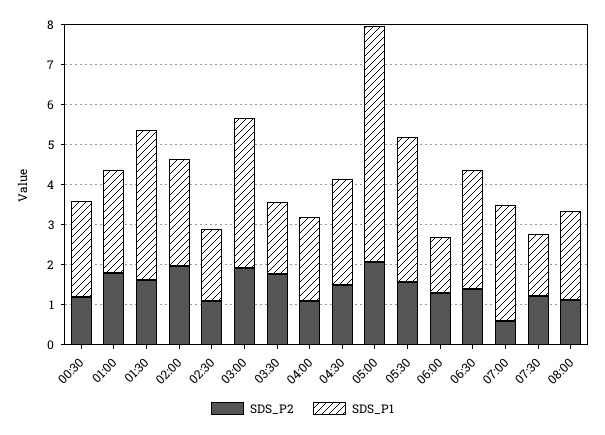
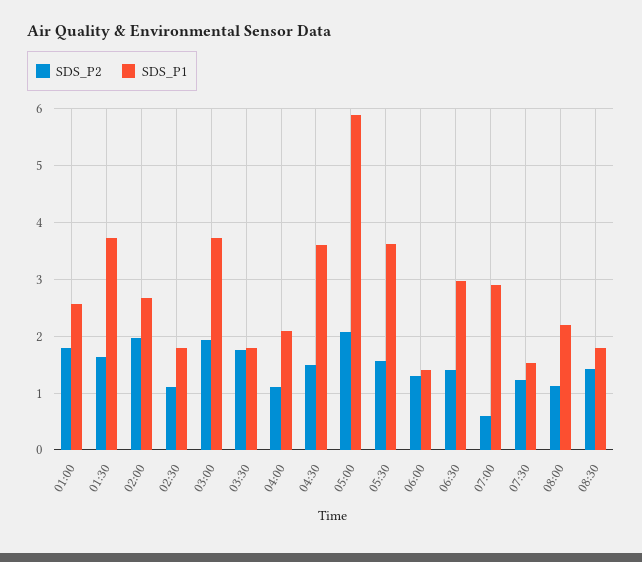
SDS_P2, 00:30: 1.2 -> none
SDS_P1, 00:30: 2.4 -> none
SDS_P1, 04:30: 2.6 -> 3.6
SDS_P2, 08:30: none -> 1.4
SDS_P1, 08:30: none -> 1.8

